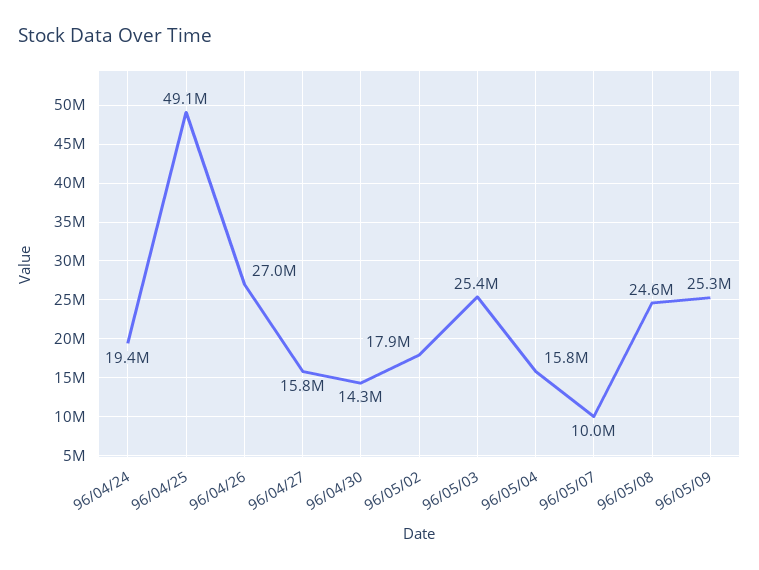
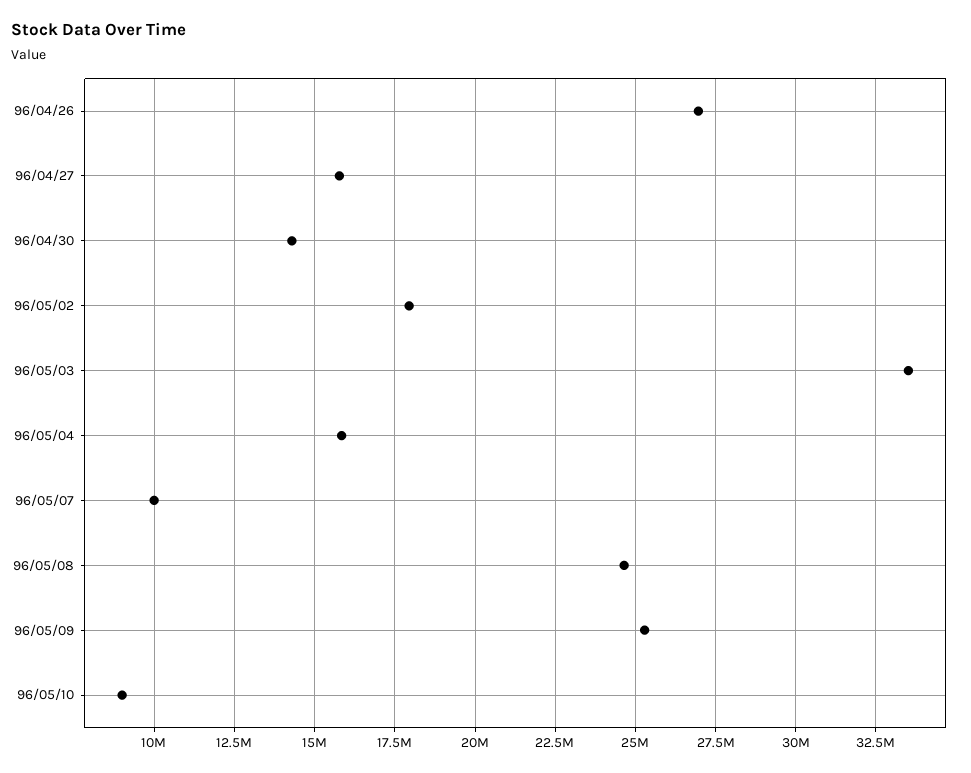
96/04/24: 19400000 -> none
96/04/25: 49100000 -> none
96/05/03: 25400000 -> 33500000
96/05/10: none -> 9000000

